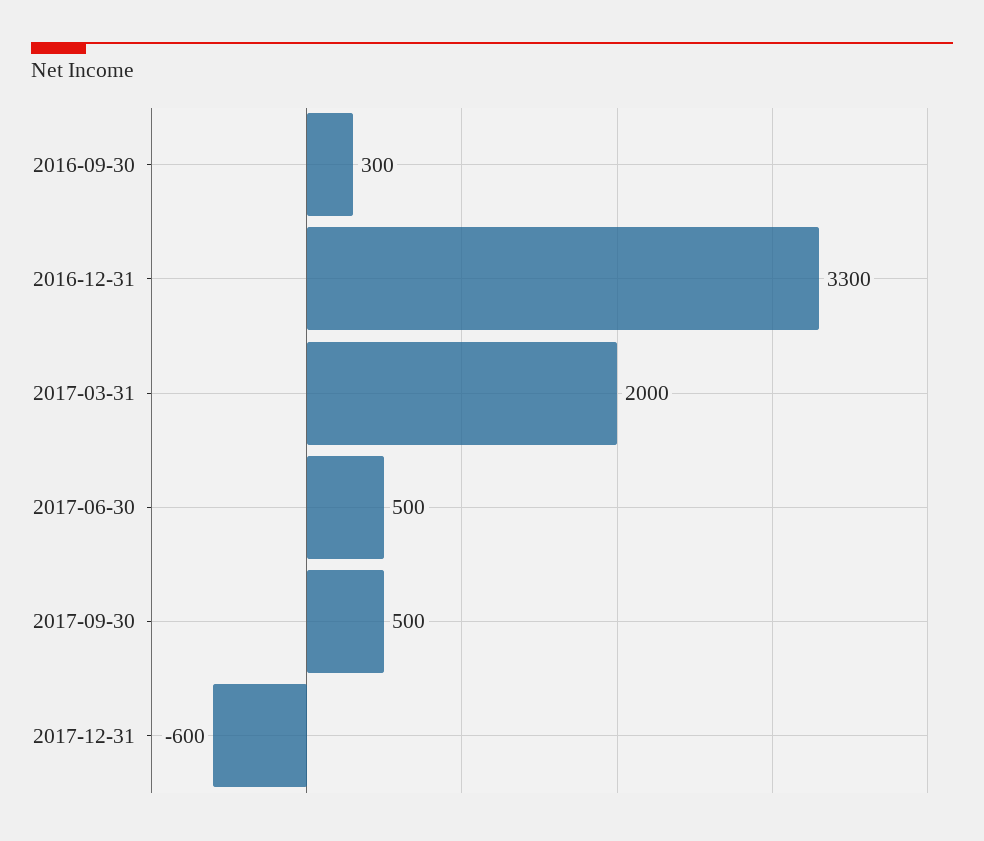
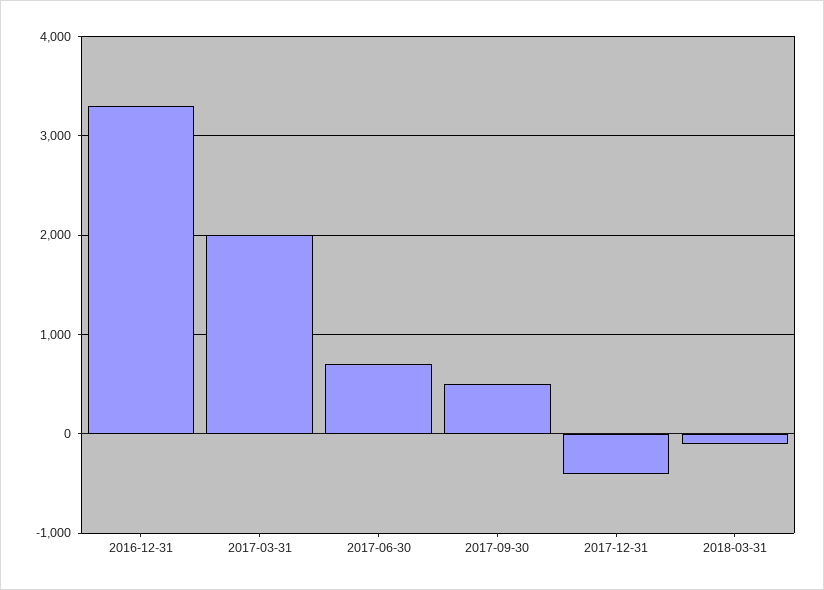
2016-09-30: 300 -> none
2017-06-30: 500 -> 700
2017-12-31: -600 -> -400
2018-03-31: none -> -100

